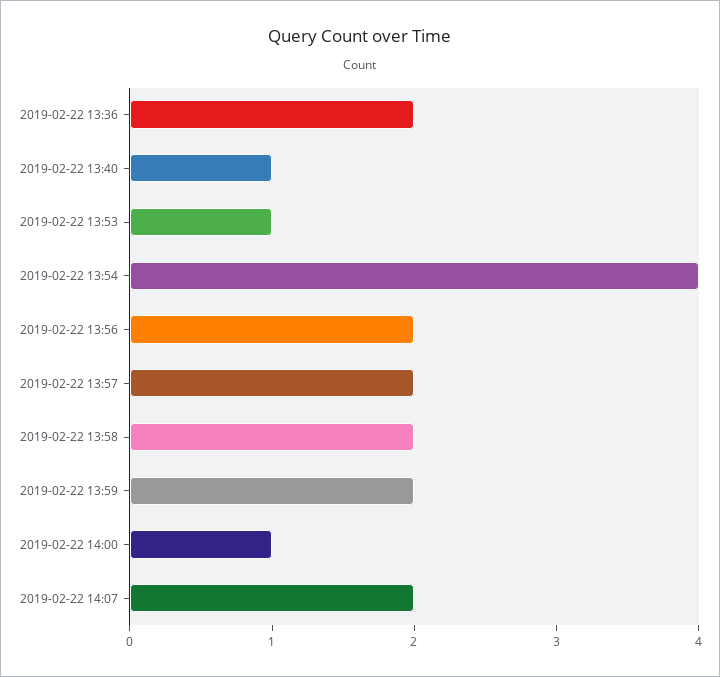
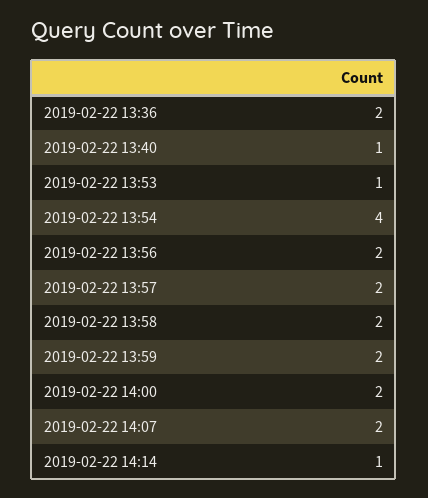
2019-02-22 14:00: 1 -> 2
2019-02-22 14:14: none -> 1

